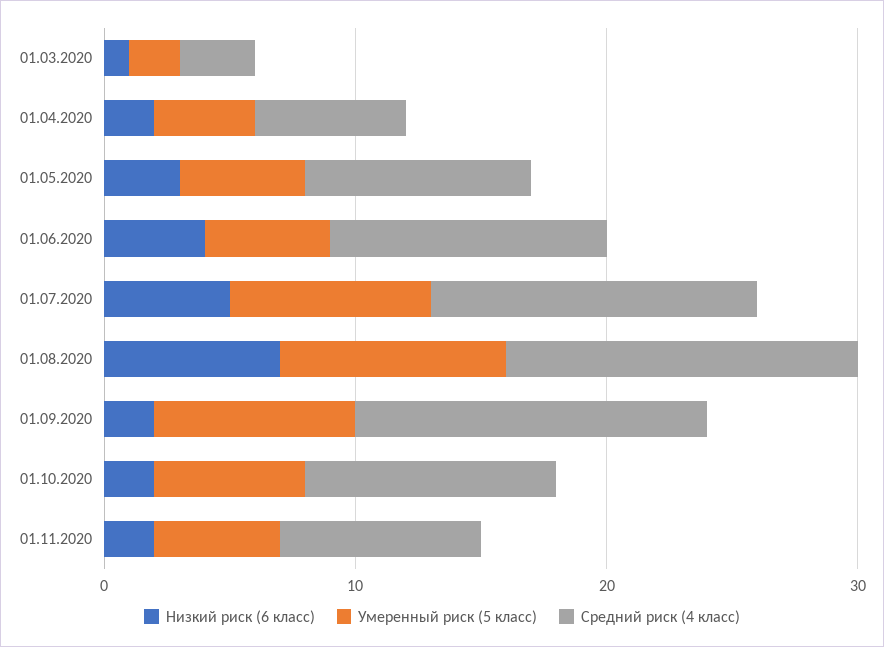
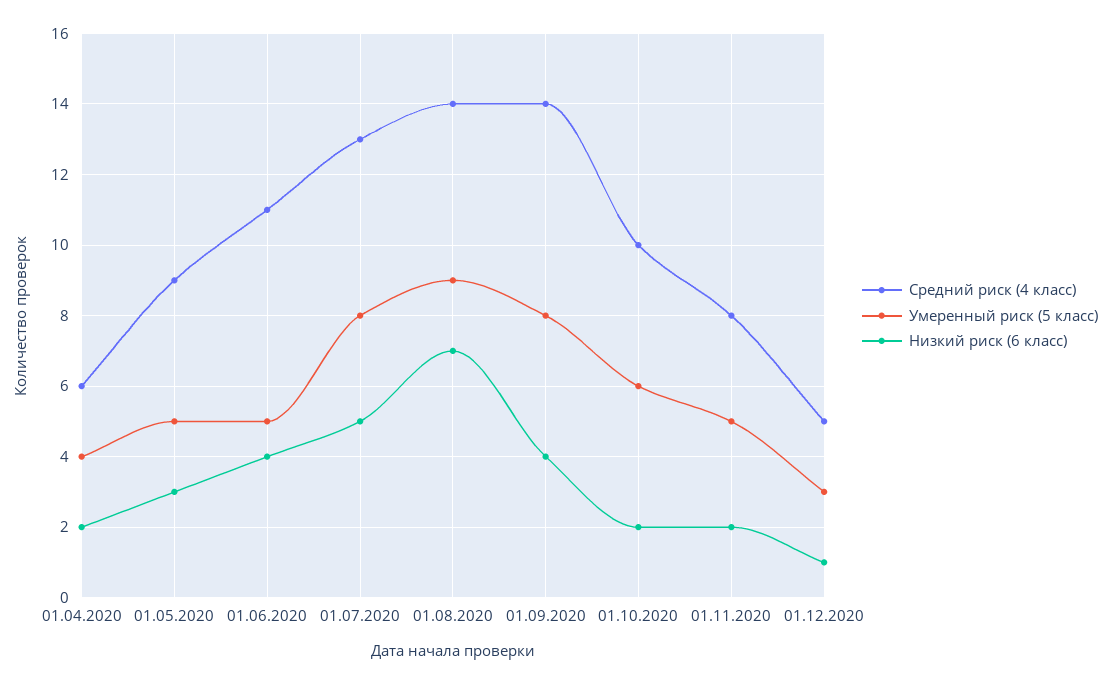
Низкий риск (6 класс), 01.03.2020: 1 -> none
Умеренный риск (5 класс), 01.03.2020: 2 -> none
Средний риск (4 класс), 01.03.2020: 3 -> none
Низкий риск (6 класс), 01.09.2020: 2 -> 4
Средний риск (4 класс), 01.12.2020: none -> 5
Умеренный риск (5 класс), 01.12.2020: none -> 3
Низкий риск (6 класс), 01.12.2020: none -> 1

